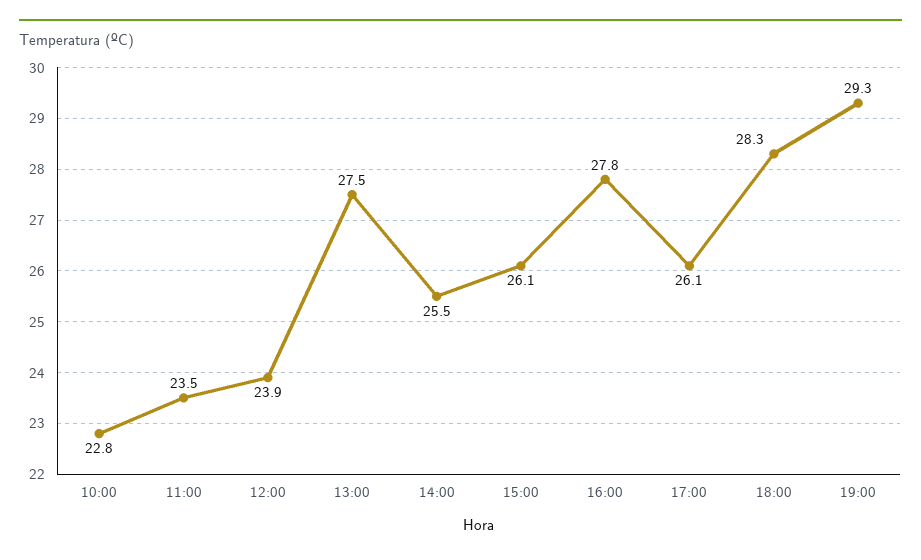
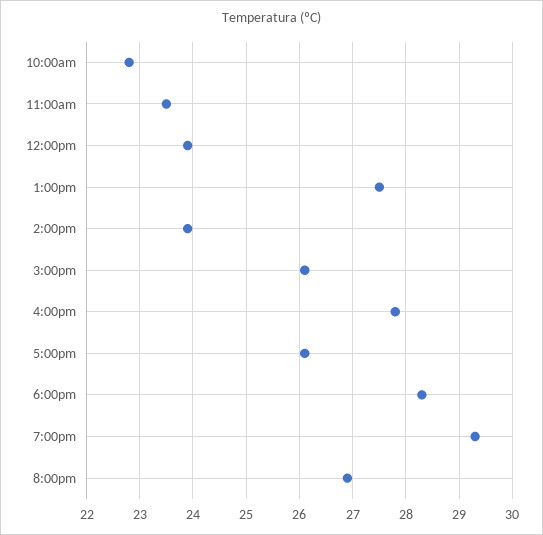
14:00: 25.5 -> 24
8:00pm: none -> 27

